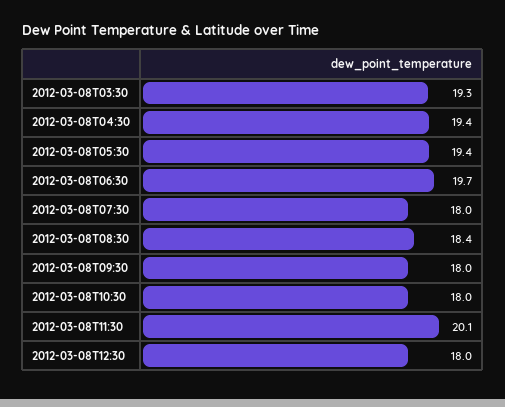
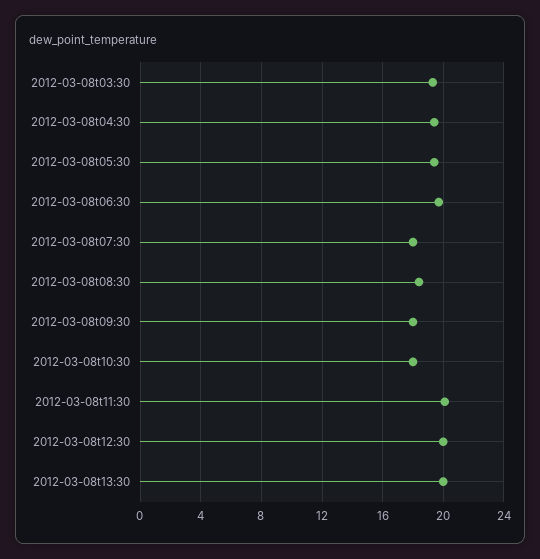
2012-03-08T12:30: 18 -> 20
2012-03-08t13:30: none -> 20

